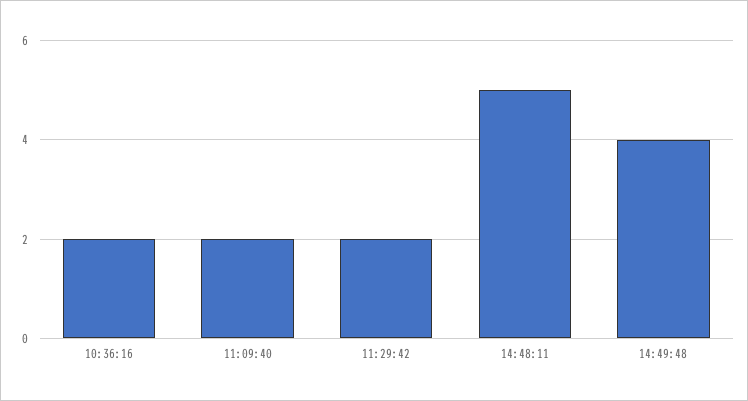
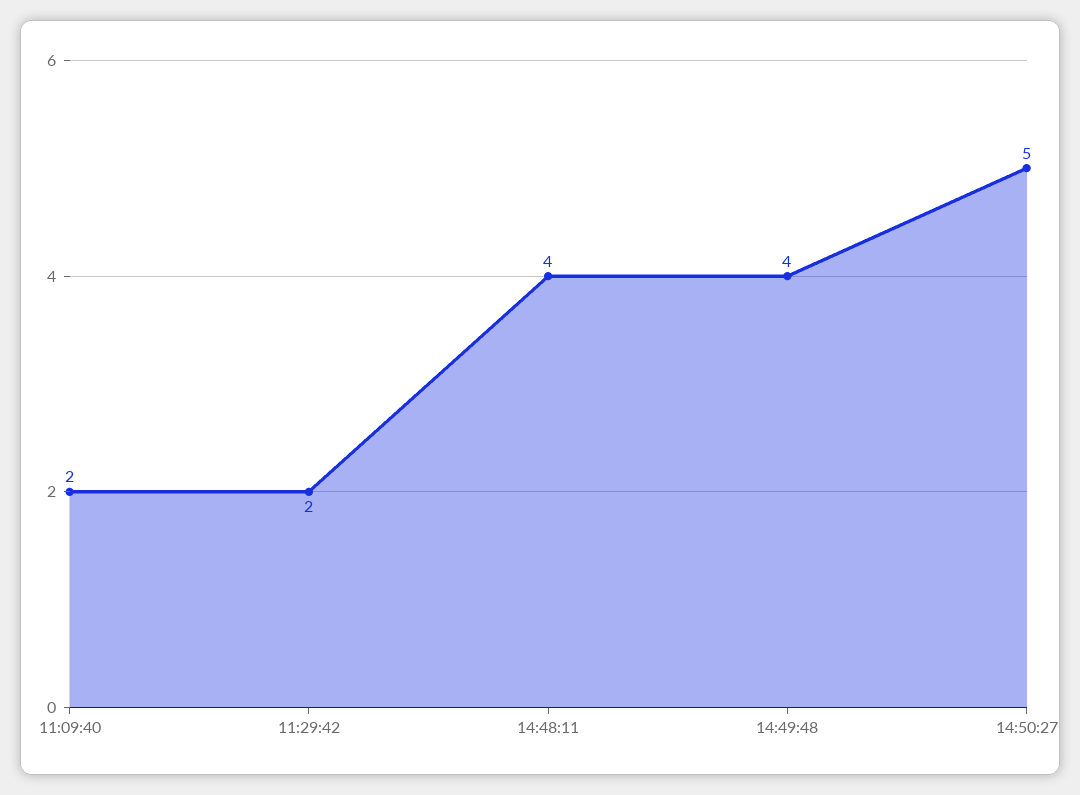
10:36:16: 2 -> none
14:48:11: 5 -> 4
14:50:27: none -> 5

